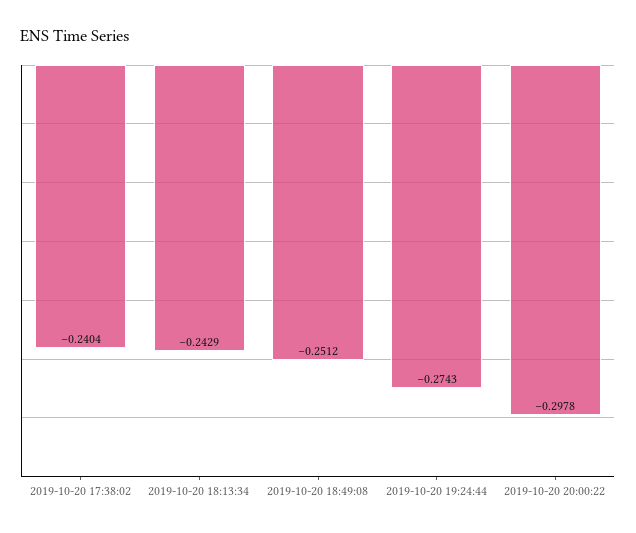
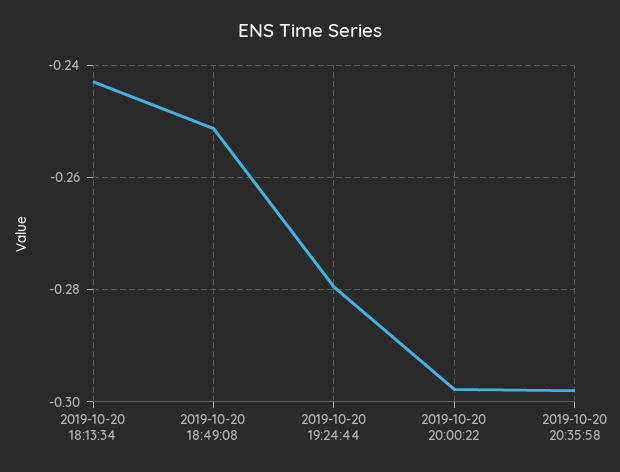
2019-10-20 17:38:02: -0.2404 -> none
2019-10-20 19:24:44: -0.2743 -> -0.28
2019-10-20 20:35:58: none -> -0.298

